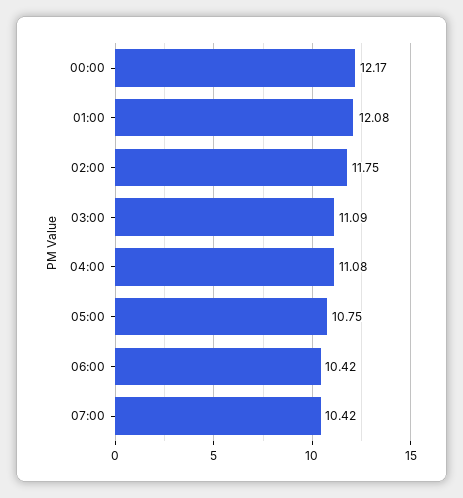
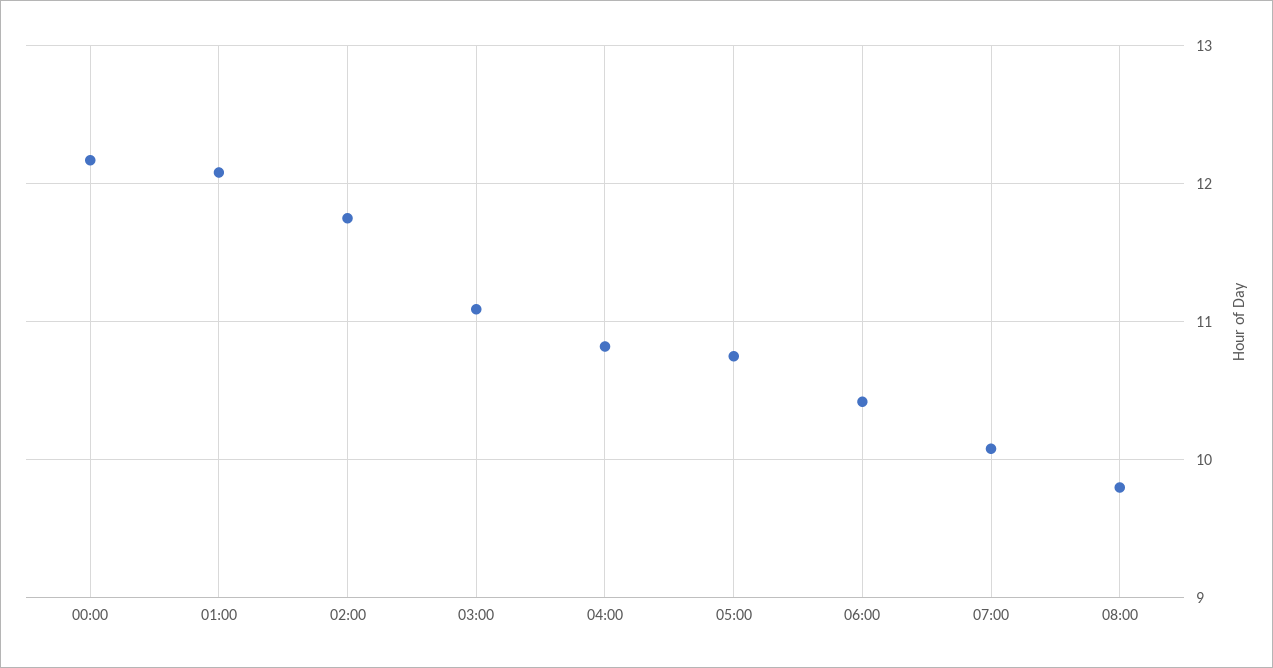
04:00: 11.08 -> 10.8
07:00: 10.42 -> 10.1
08:00: none -> 9.8

